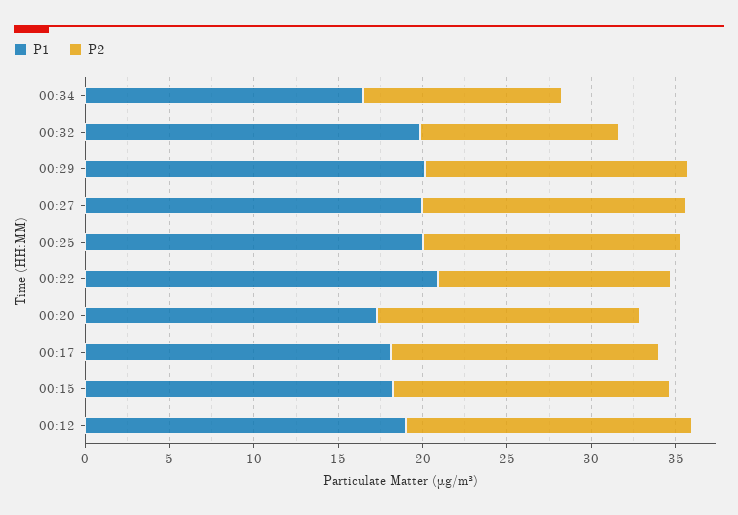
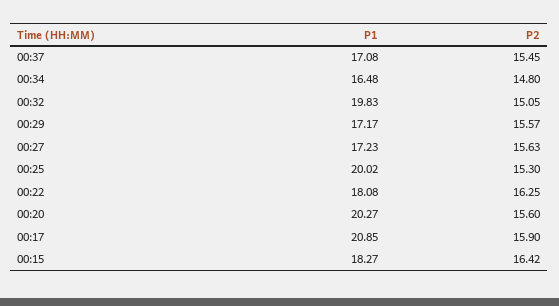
P2, 00:34: 12 -> 14.8
P2, 00:32: 12 -> 15.05
P1, 00:29: 20 -> 17.17
P1, 00:27: 20 -> 17.23
P1, 00:22: 21 -> 18.08
P2, 00:22: 14 -> 16.25
P1, 00:20: 17 -> 20.27
P1, 00:17: 18 -> 20.85
P1, 00:12: 19 -> none
P2, 00:12: 17 -> none
P1, 00:37: none -> 17.08
P2, 00:37: none -> 15.45

